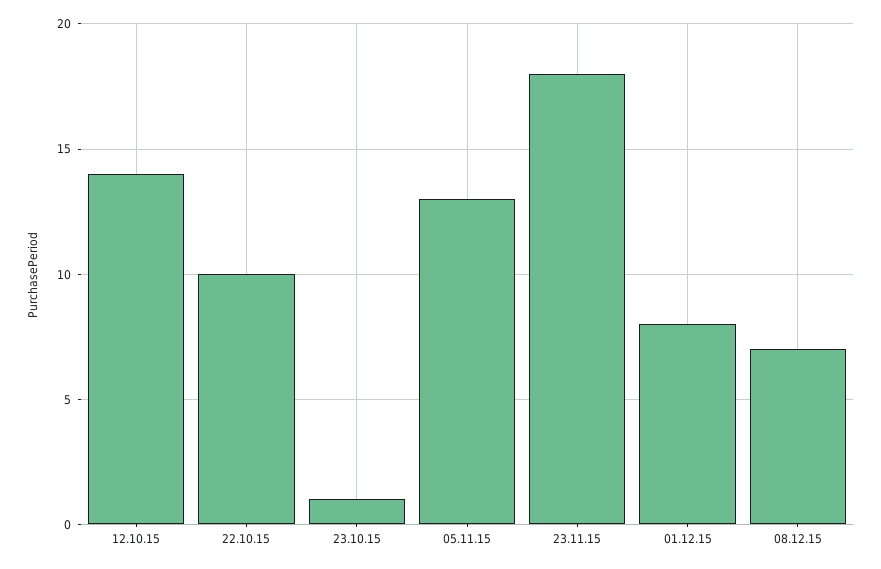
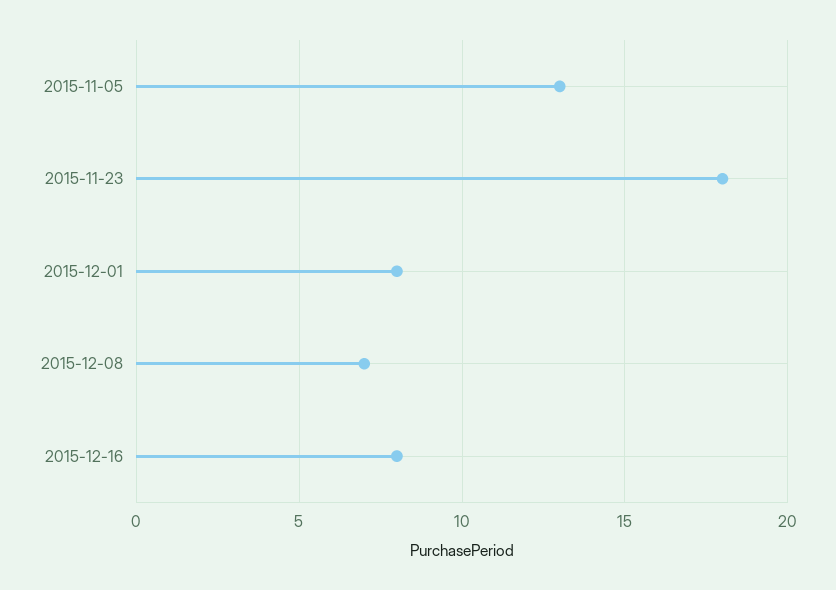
12.10.15: 14 -> none
22.10.15: 10 -> none
23.10.15: 1 -> none
2015-12-16: none -> 8

